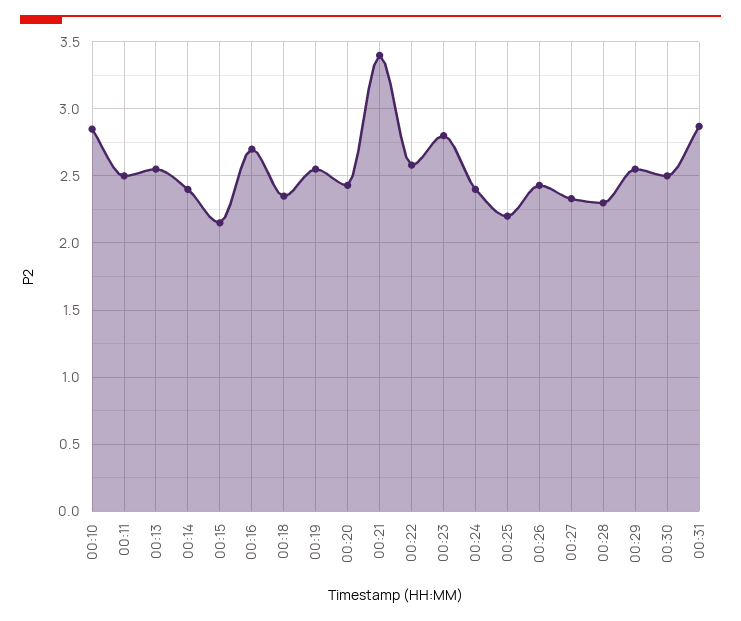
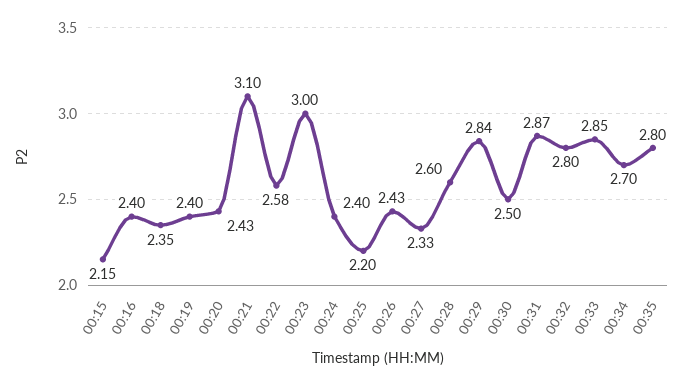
00:10: 2.85 -> none
00:11: 2.5 -> none
00:13: 2.55 -> none
00:14: 2.4 -> none
00:16: 2.7 -> 2.4
00:19: 2.55 -> 2.4
00:21: 3.4 -> 3.1
00:23: 2.8 -> 3
00:28: 2.3 -> 2.6
00:29: 2.55 -> 2.84
00:32: none -> 2.8
00:33: none -> 2.85
00:34: none -> 2.7
00:35: none -> 2.8

